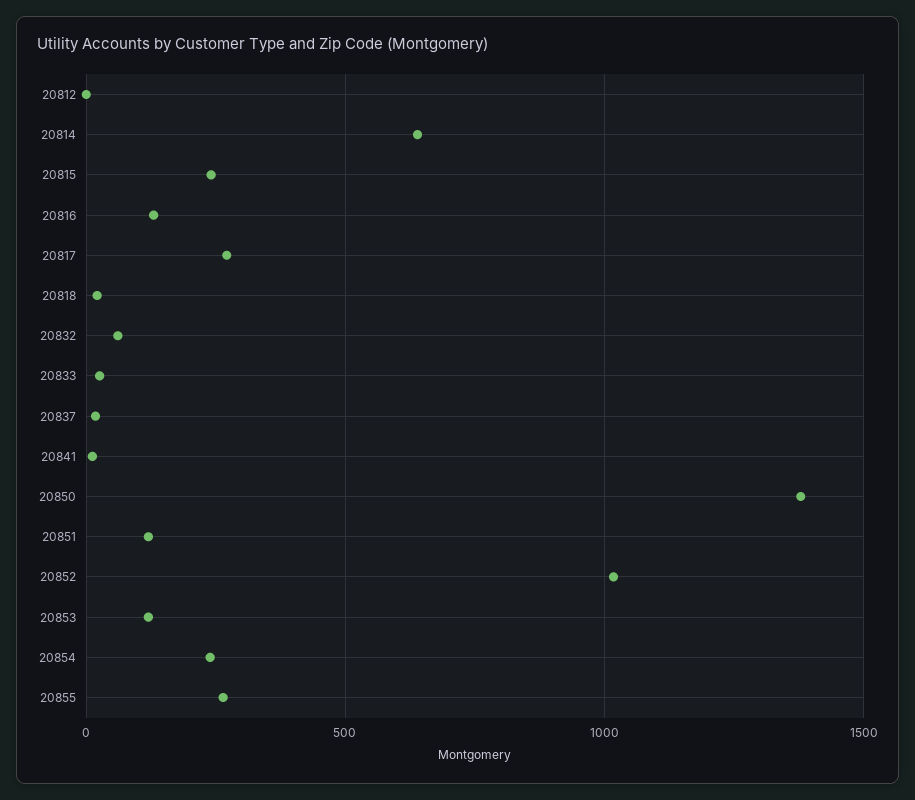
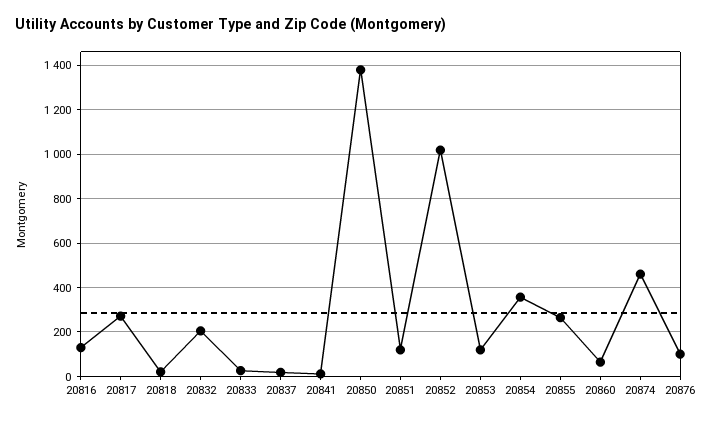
20812: 0 -> none
20814: 650 -> none
20815: 250 -> none
20832: 50 -> 200
20854: 250 -> 350
20860: none -> 50
20874: none -> 450
20876: none -> 100

